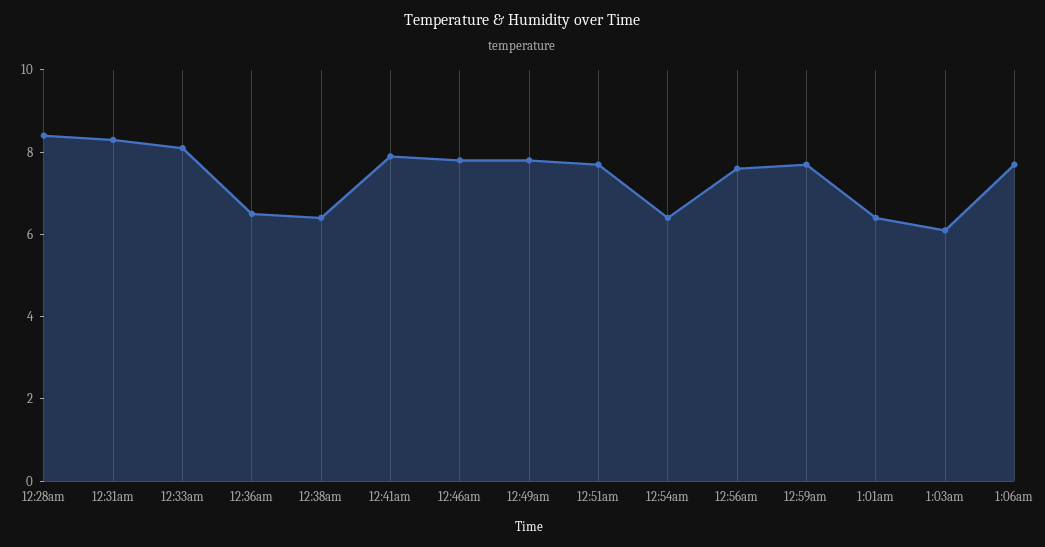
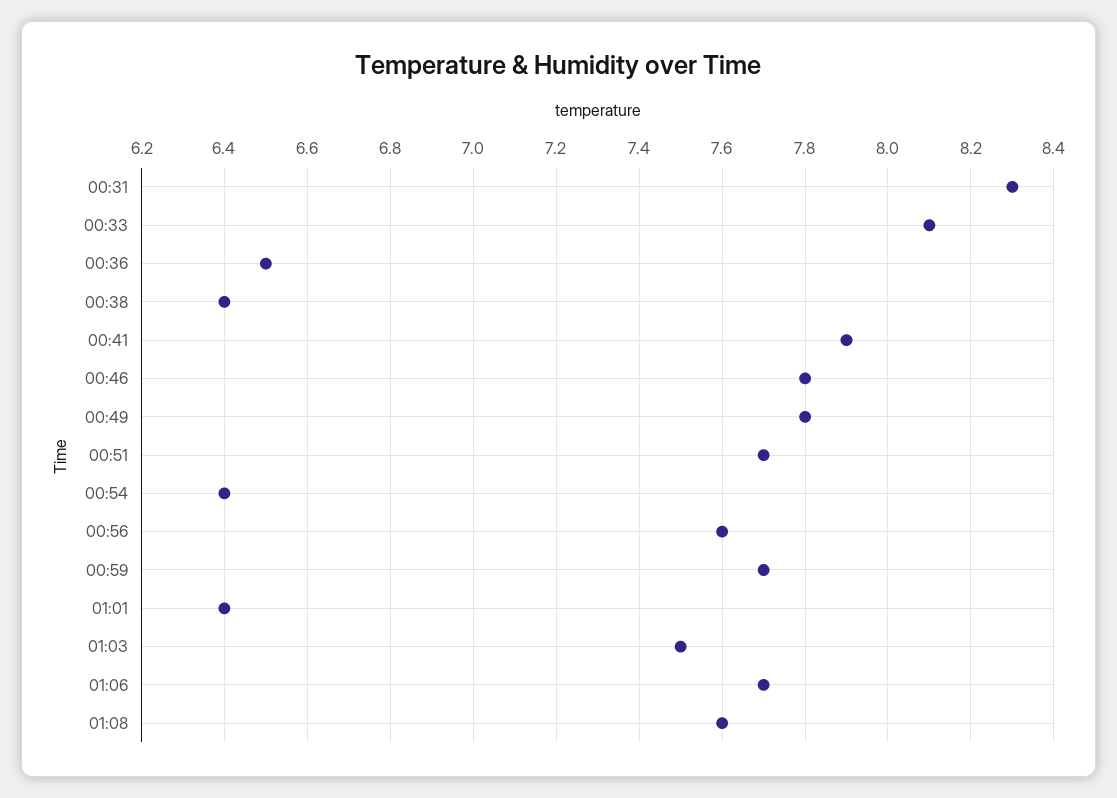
12:28am: 8.5 -> none
1:03am: 6 -> 7.5
01:08: none -> 7.6

